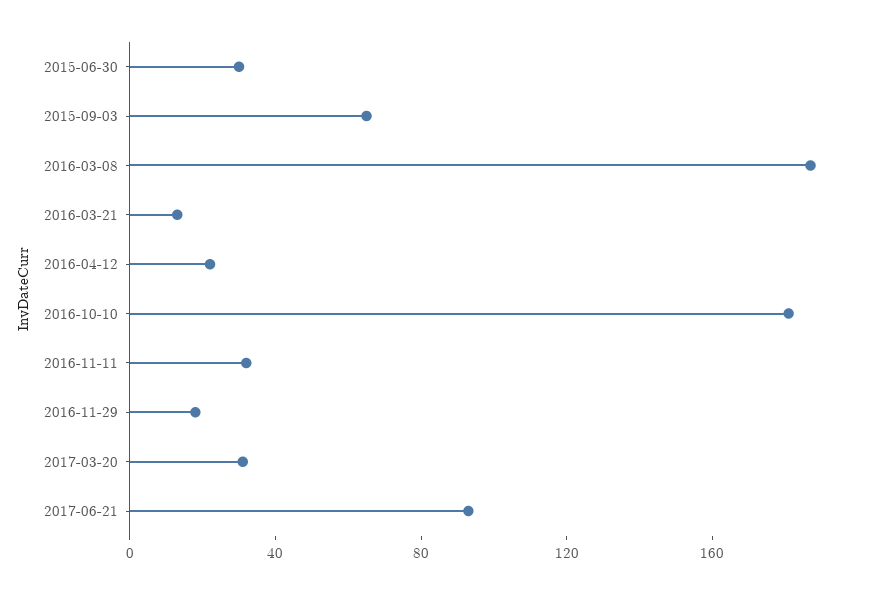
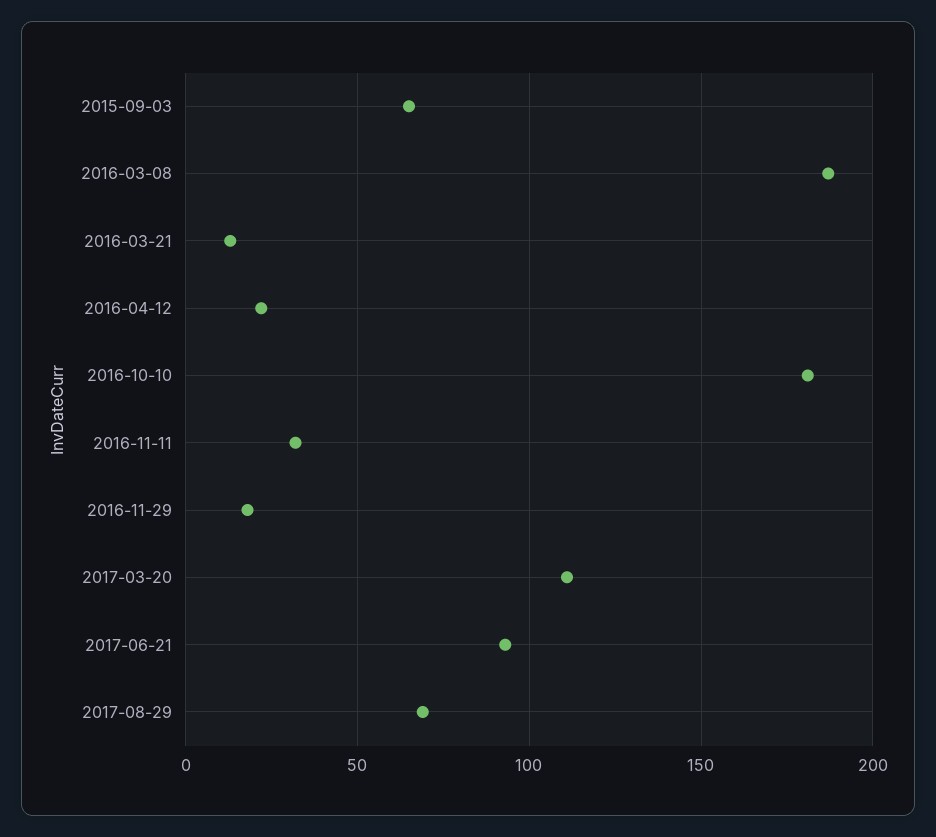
2015-06-30: 30 -> none
2017-03-20: 30 -> 110
2017-08-29: none -> 70

